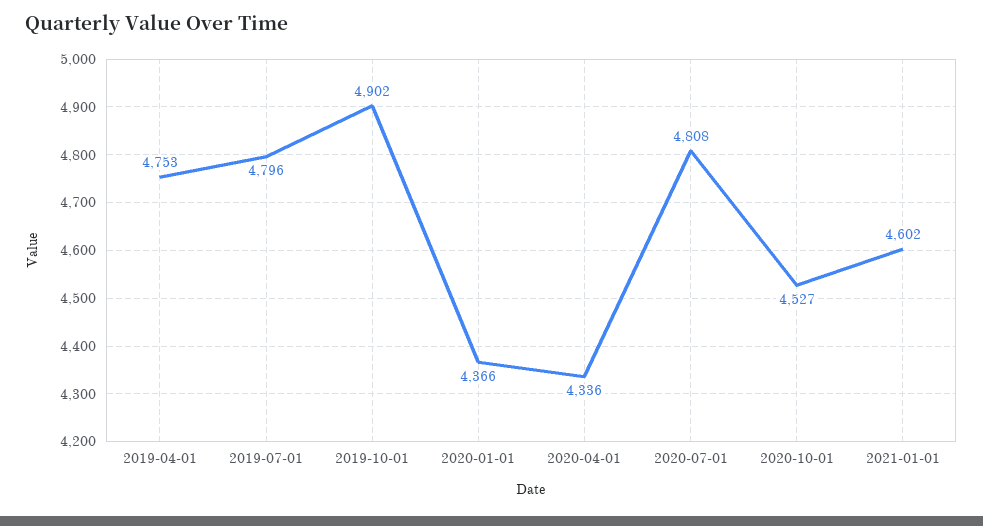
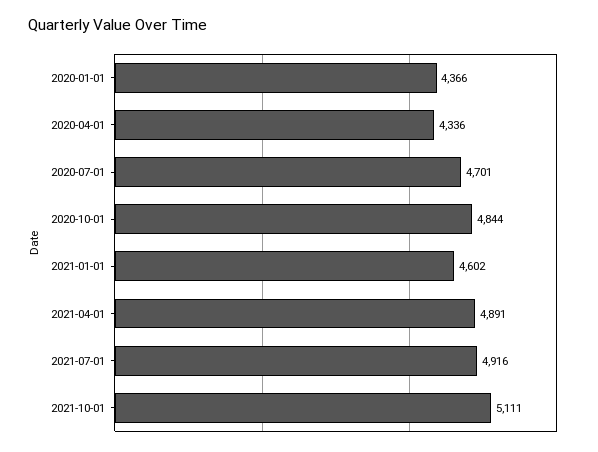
2019-04-01: 4753 -> none
2019-07-01: 4796 -> none
2019-10-01: 4902 -> none
2020-07-01: 4808 -> 4701
2020-10-01: 4527 -> 4844
2021-04-01: none -> 4891
2021-07-01: none -> 4916
2021-10-01: none -> 5111

